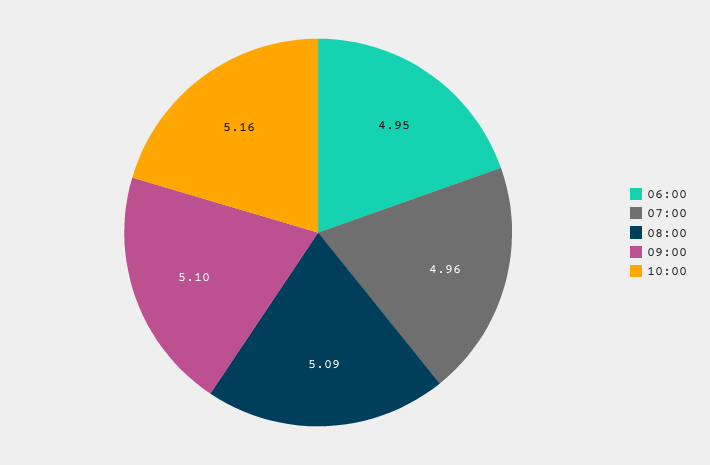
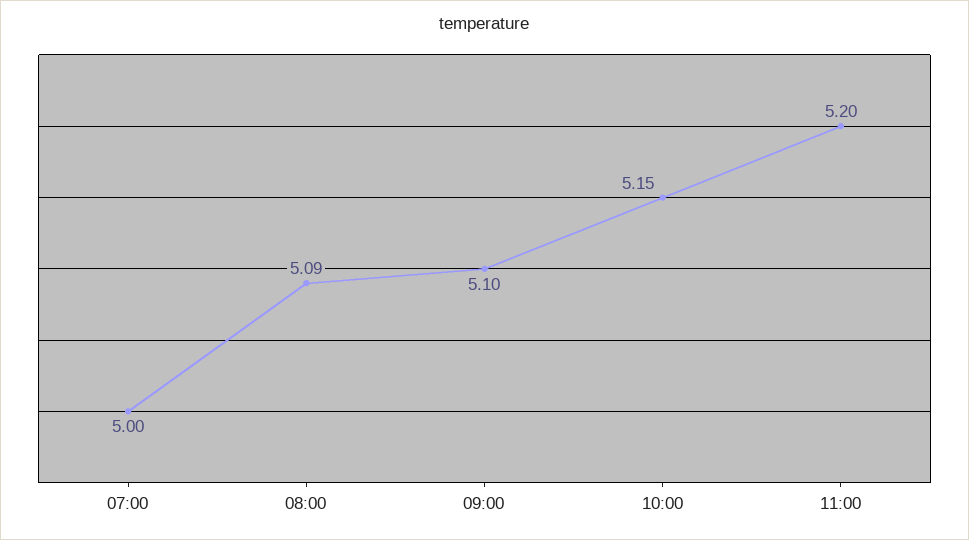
06:00: 4.95 -> none
07:00: 4.96 -> 5
10:00: 5.16 -> 5.15
11:00: none -> 5.2

